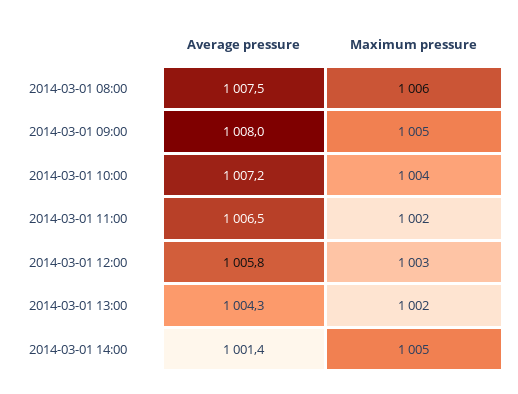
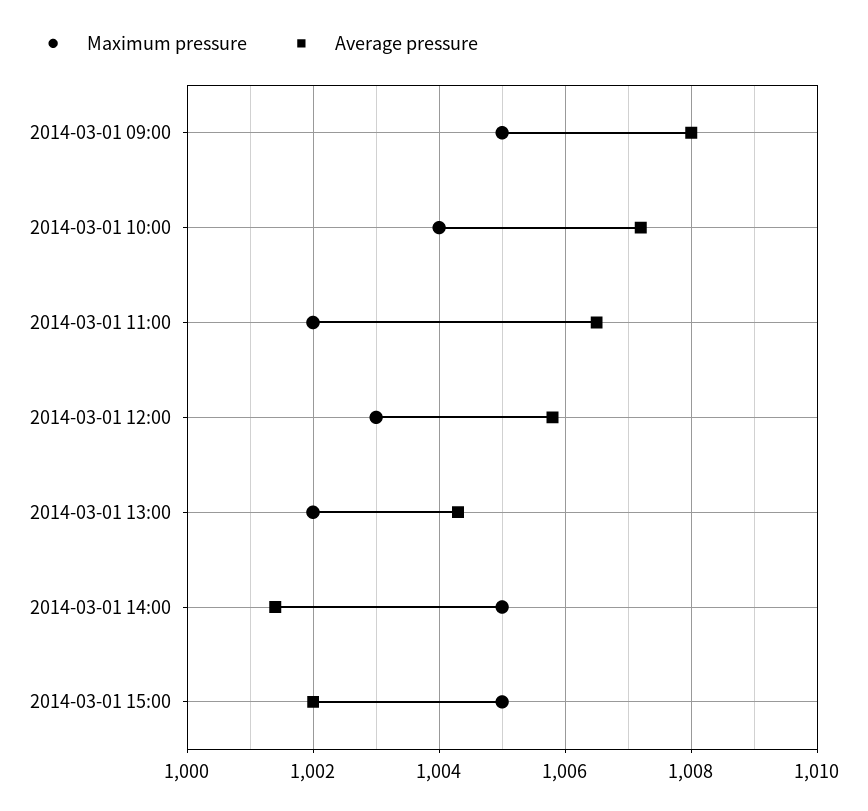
Average pressure, 2014-03-01 08:00: 1007.5 -> none
Maximum pressure, 2014-03-01 08:00: 1006 -> none
Maximum pressure, 2014-03-01 15:00: none -> 1005
Average pressure, 2014-03-01 15:00: none -> 1002

